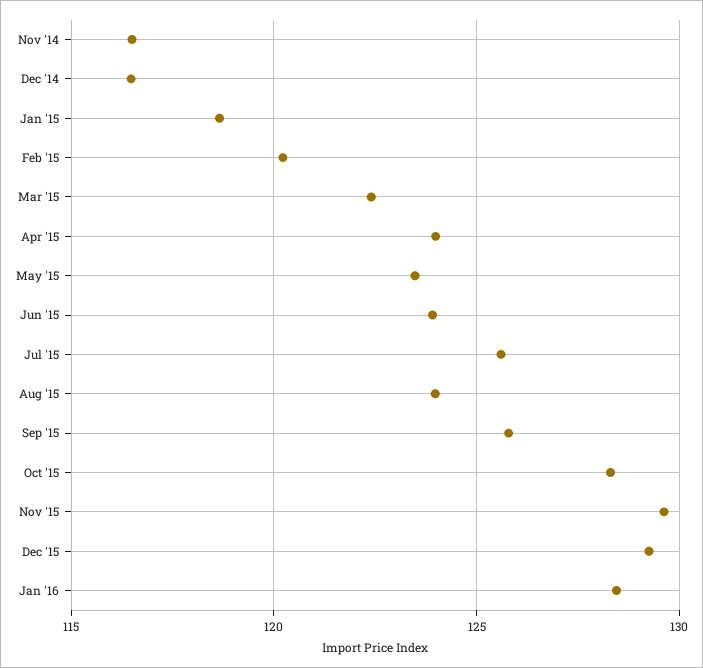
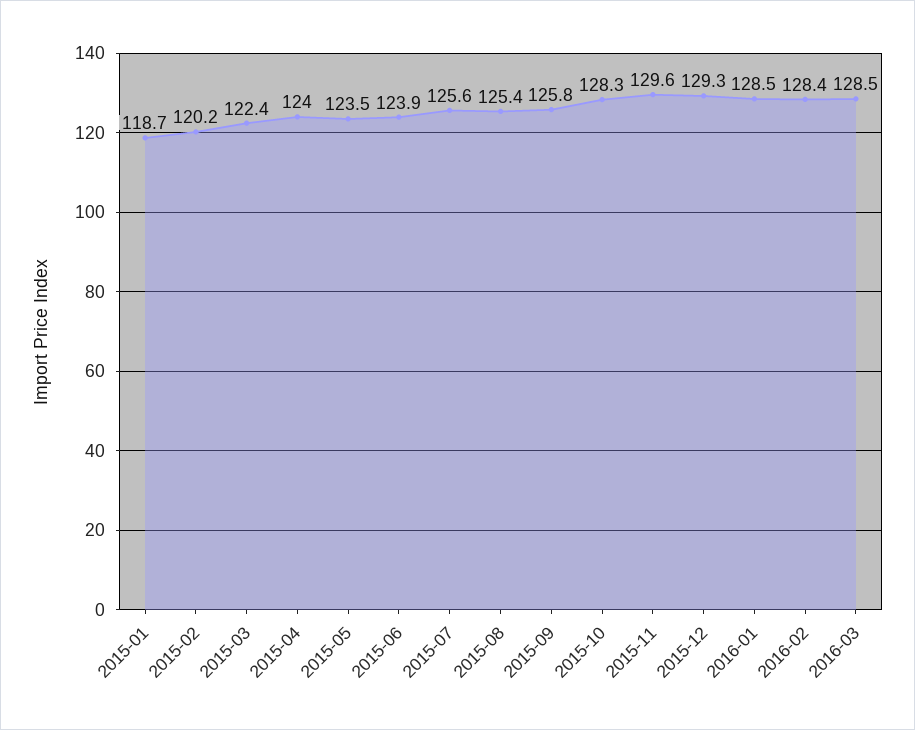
Nov '14: 116.5 -> none
Dec '14: 116.5 -> none
Aug '15: 124 -> 125.4
2016-02: none -> 128.4
2016-03: none -> 128.5

